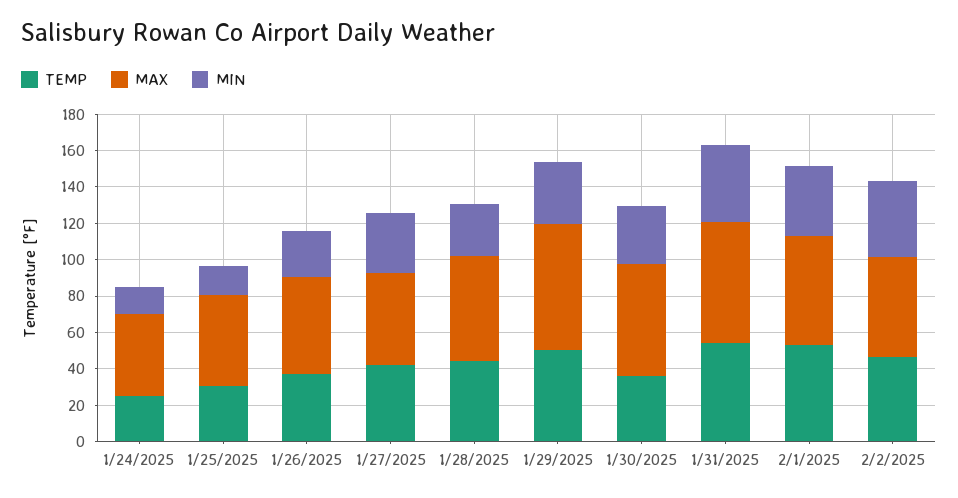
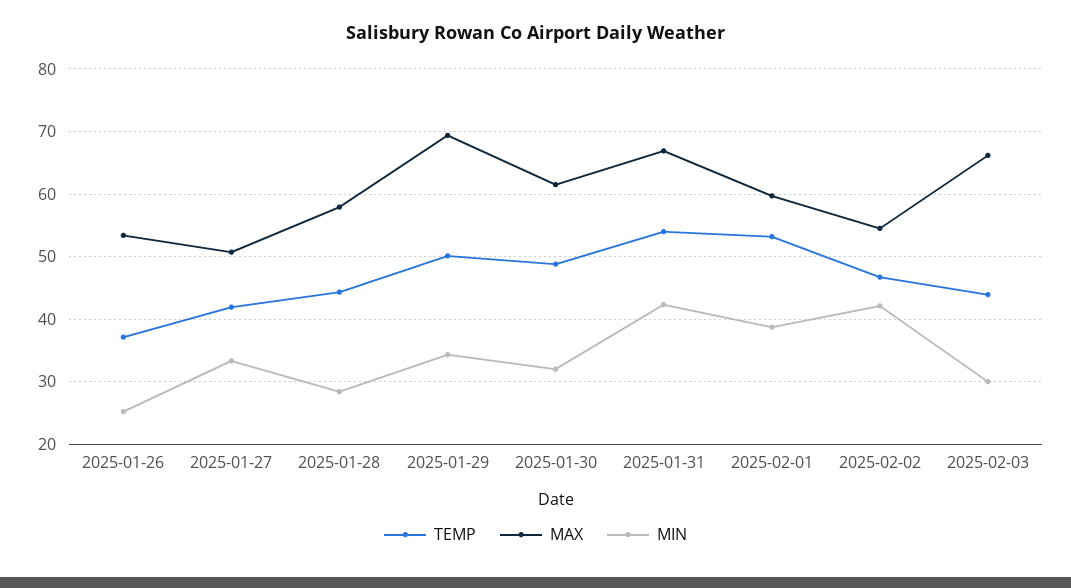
TEMP, 1/24/2025: 25 -> none
MAX, 1/24/2025: 45 -> none
MIN, 1/24/2025: 15 -> none
TEMP, 1/25/2025: 30 -> none
MAX, 1/25/2025: 50 -> none
MIN, 1/25/2025: 15 -> none
TEMP, 1/30/2025: 35 -> 49
TEMP, 2025-02-03: none -> 44
MAX, 2025-02-03: none -> 66
MIN, 2025-02-03: none -> 30

